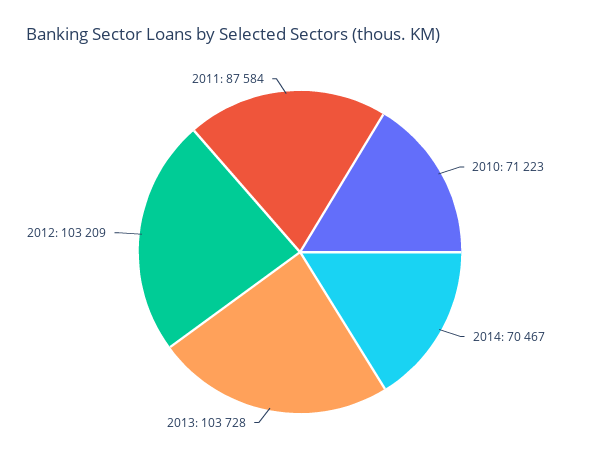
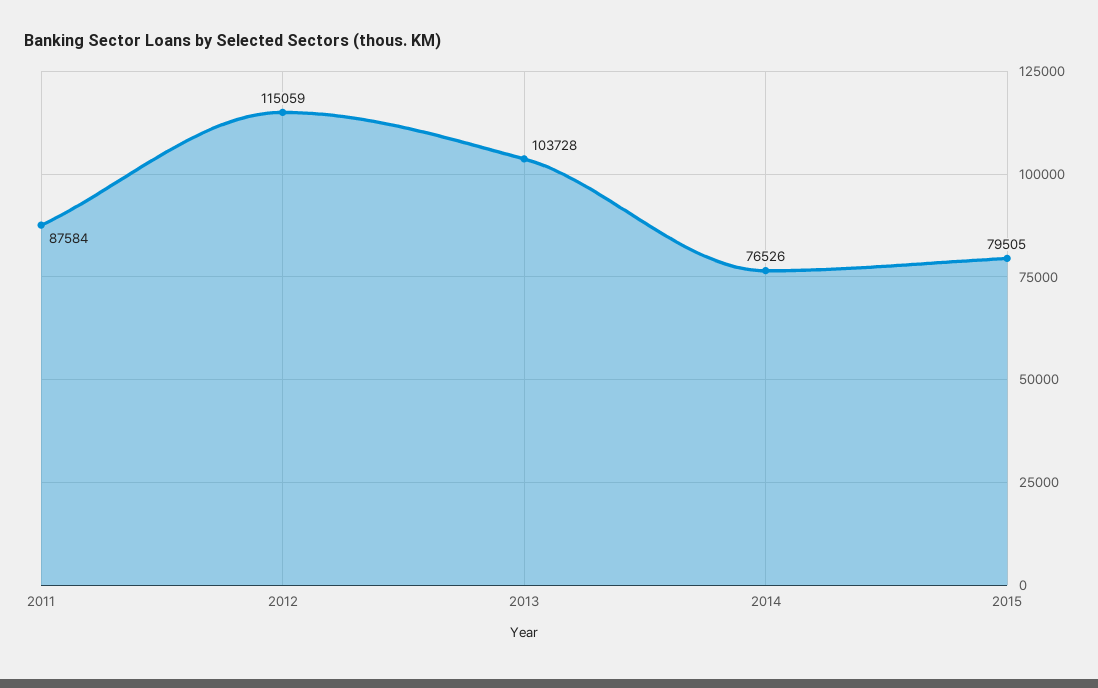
2010: 71223 -> none
2014: 70467 -> 76526
2012: 103209 -> 115059
2015: none -> 79505

